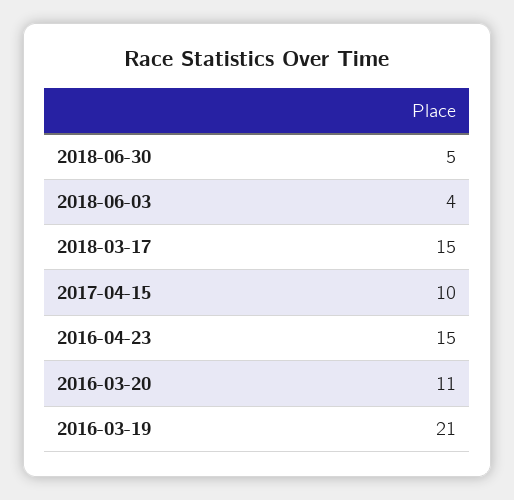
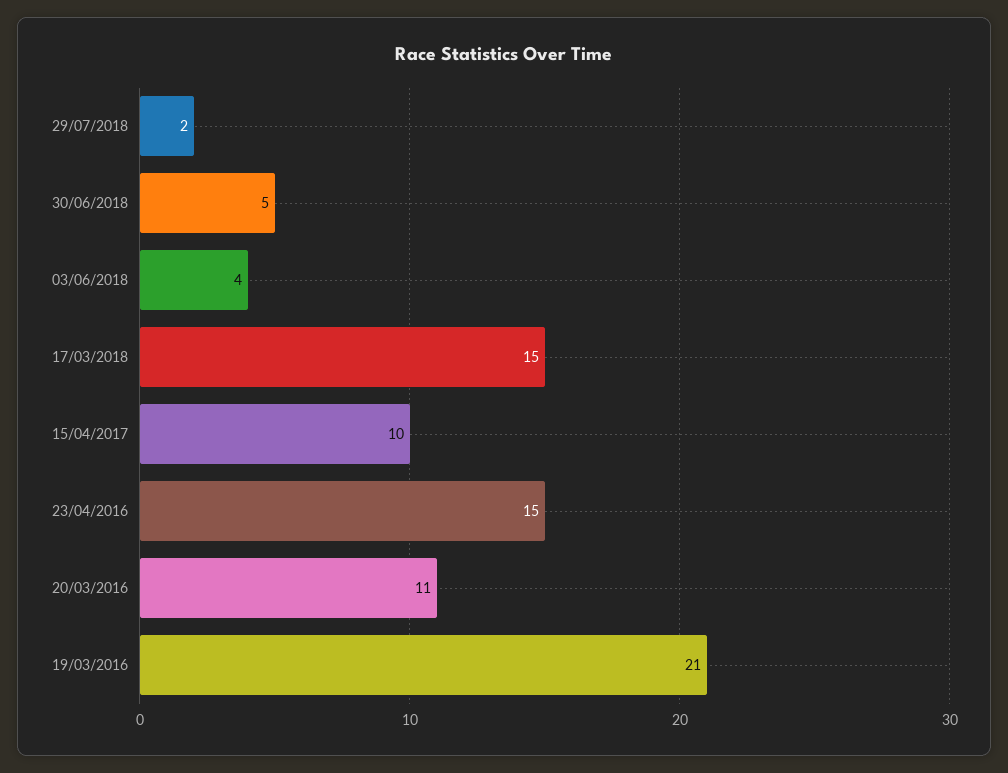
29/07/2018: none -> 2

